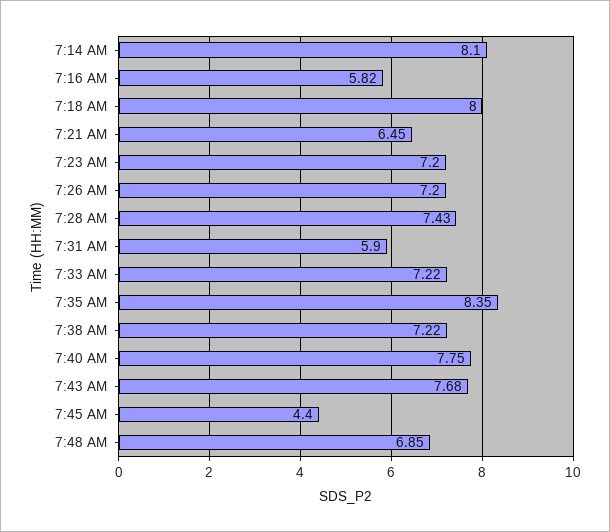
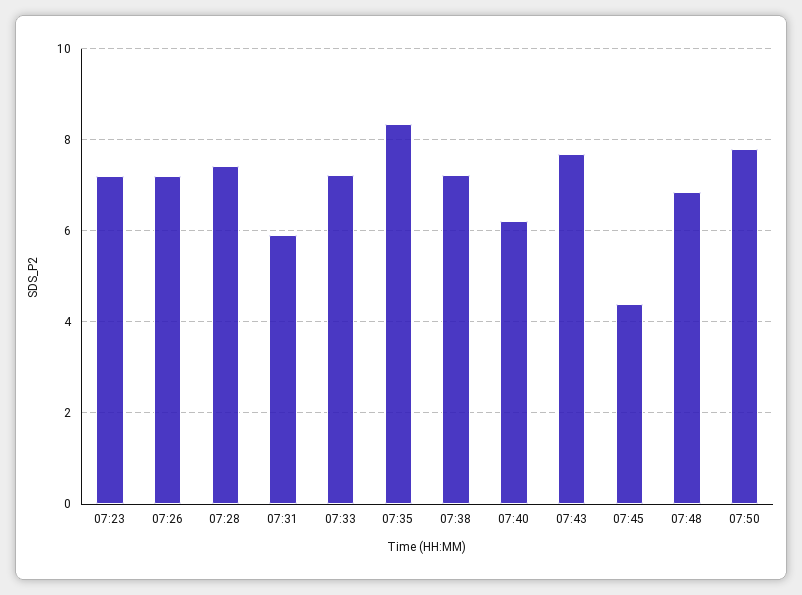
7:14 AM: 8.1 -> none
7:16 AM: 5.82 -> none
7:18 AM: 8 -> none
7:21 AM: 6.45 -> none
7:40 AM: 7.75 -> 6.2
07:50: none -> 7.8

